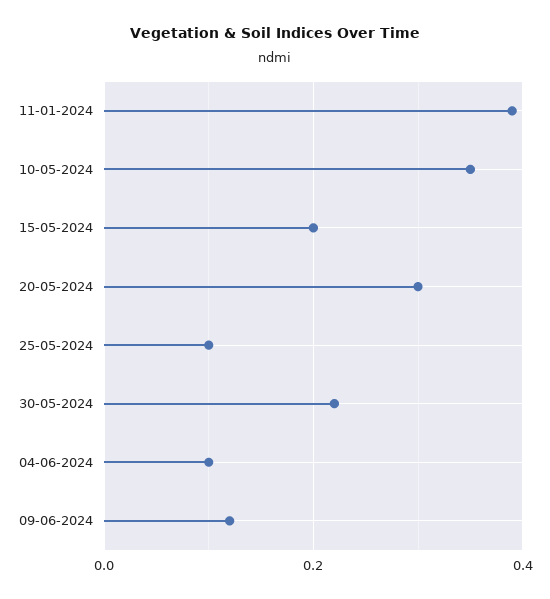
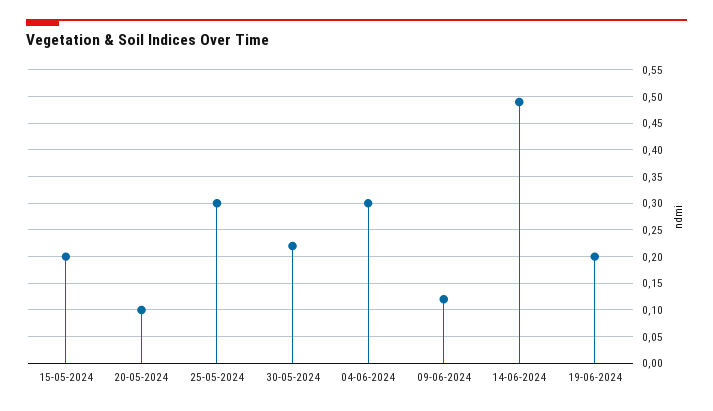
11-01-2024: 0.4 -> none
10-05-2024: 0.35 -> none
20-05-2024: 0.3 -> 0.1
25-05-2024: 0.1 -> 0.3
04-06-2024: 0.1 -> 0.3
14-06-2024: none -> 0.5
19-06-2024: none -> 0.2

